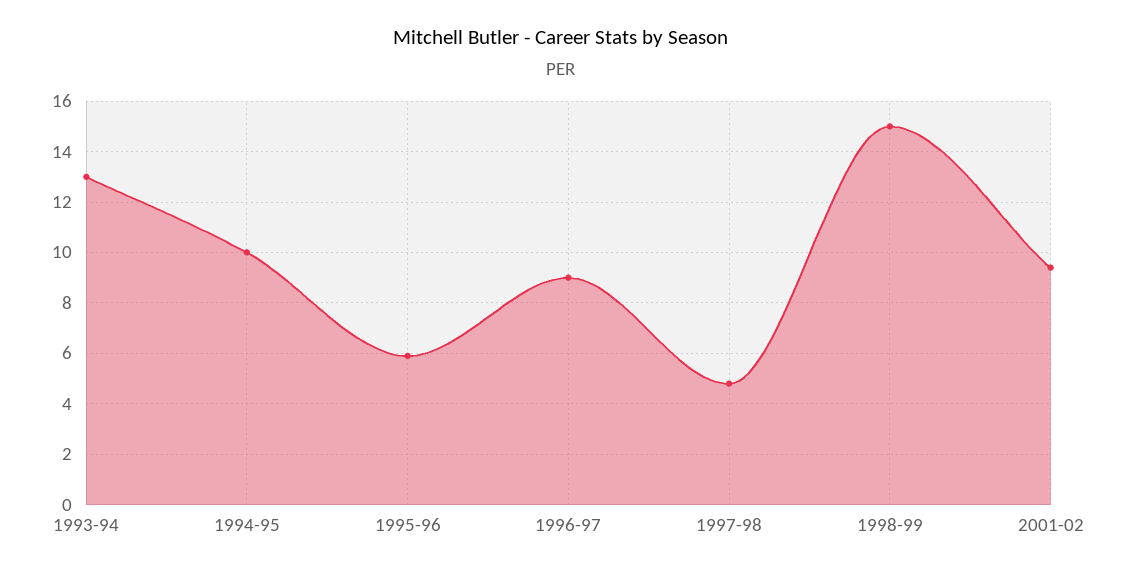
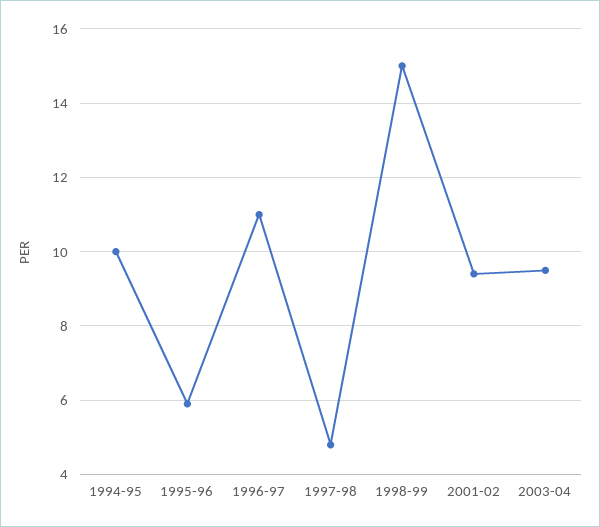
1993-94: 13 -> none
1996-97: 9 -> 11
2003-04: none -> 9.5

